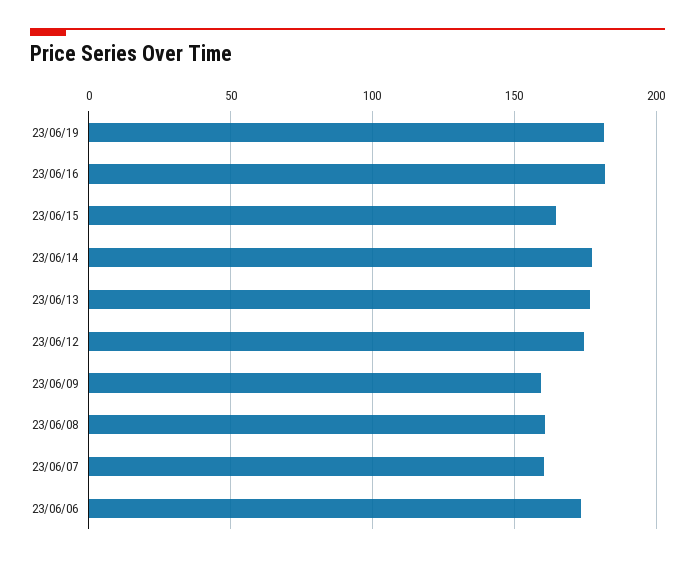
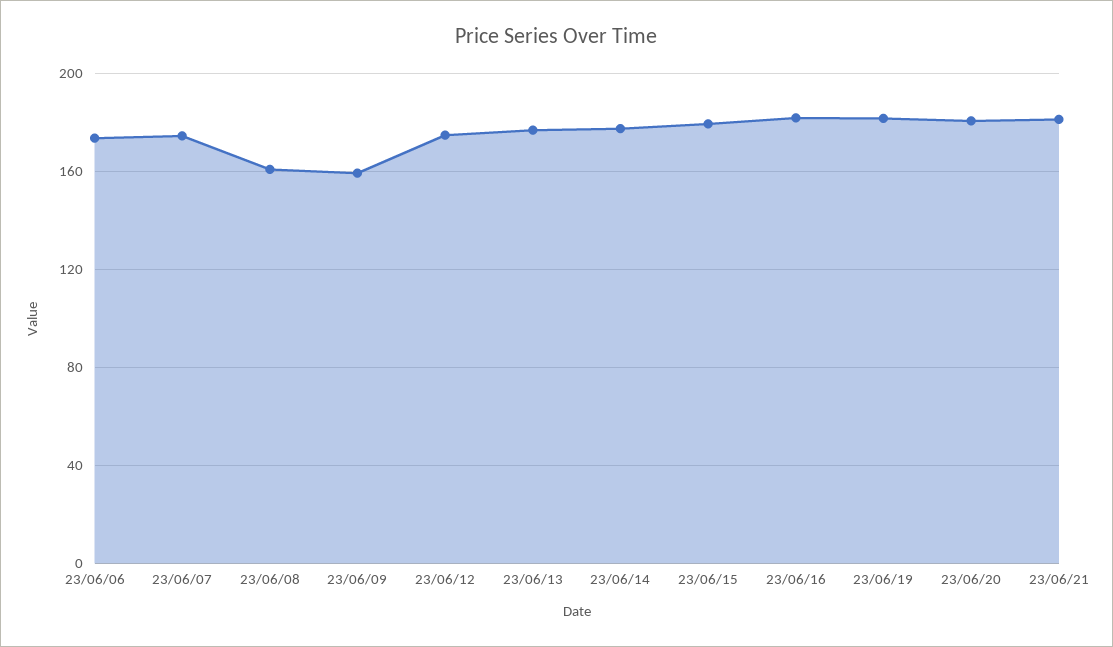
23/06/15: 165 -> 180
23/06/07: 160 -> 175
23/06/20: none -> 180
23/06/21: none -> 180

